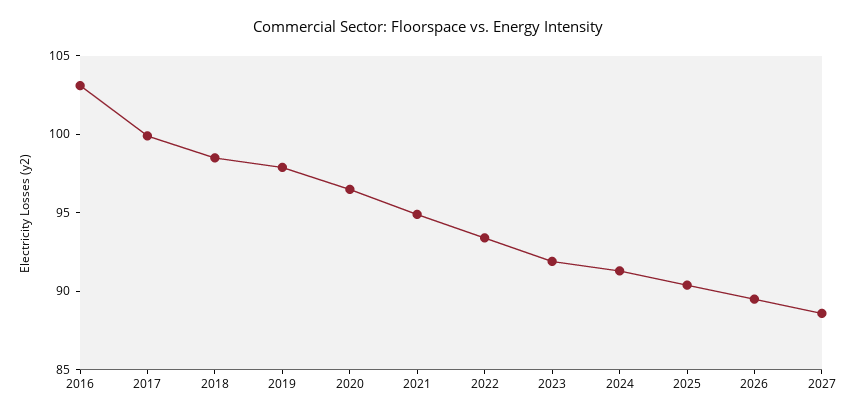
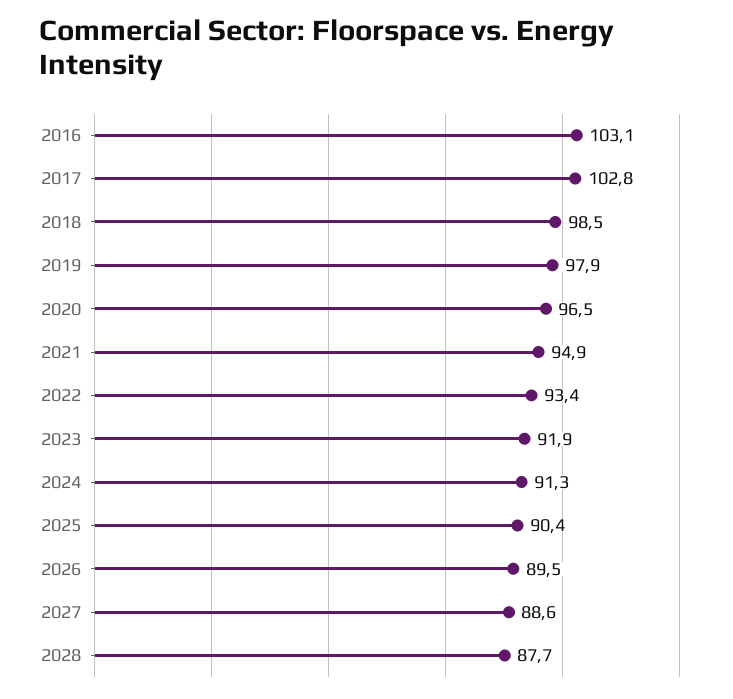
2017: 100 -> 102.8
2028: none -> 87.7

